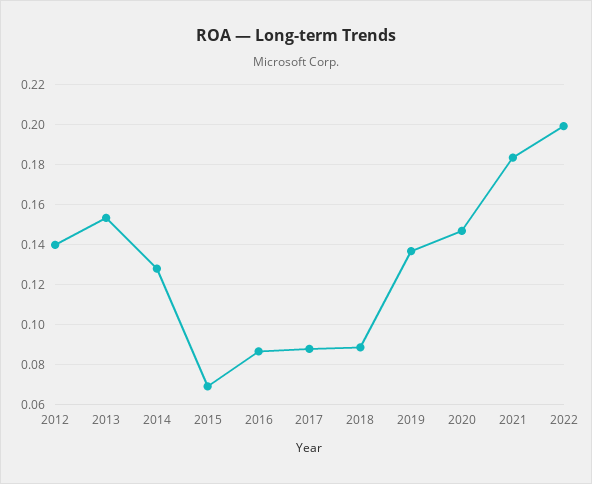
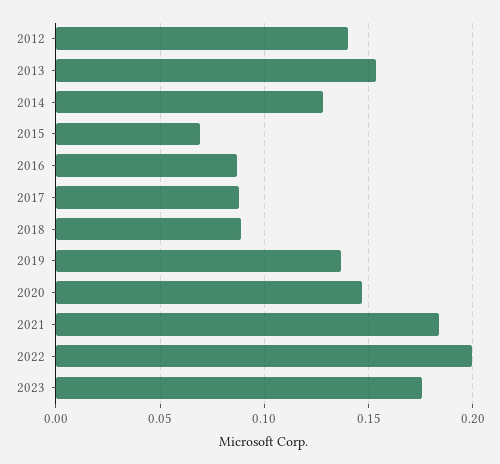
2023: none -> 0.175

